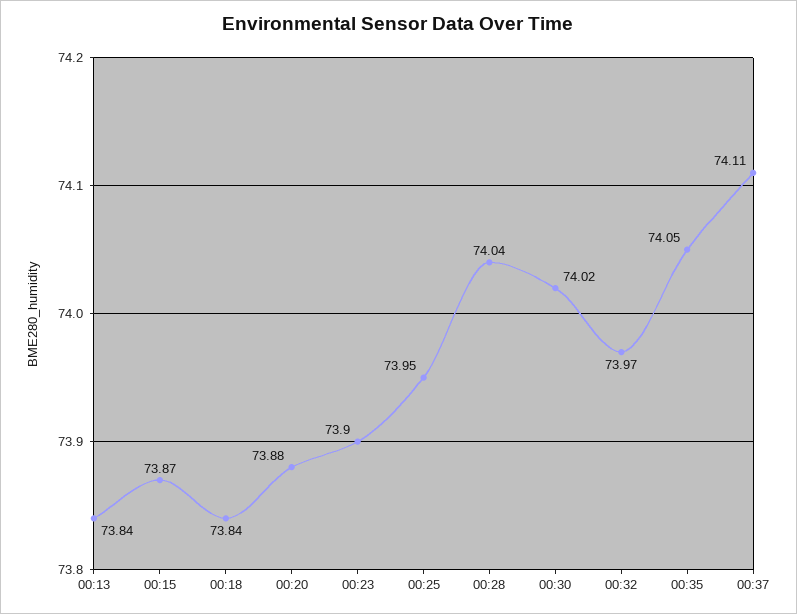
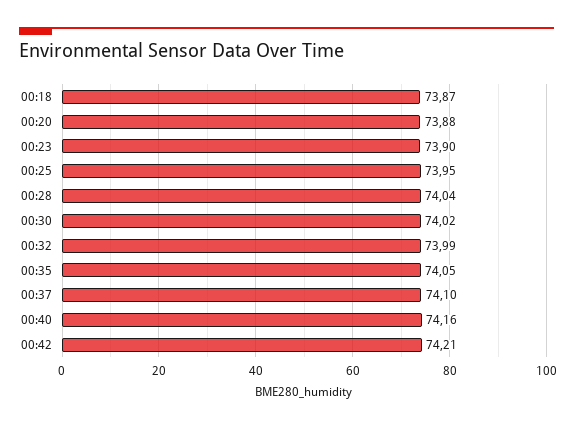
00:13: 73.84 -> none
00:15: 73.87 -> none
00:18: 73.84 -> 73.87
00:32: 73.97 -> 73.99
00:37: 74.11 -> 74.1
00:40: none -> 74.16
00:42: none -> 74.21

